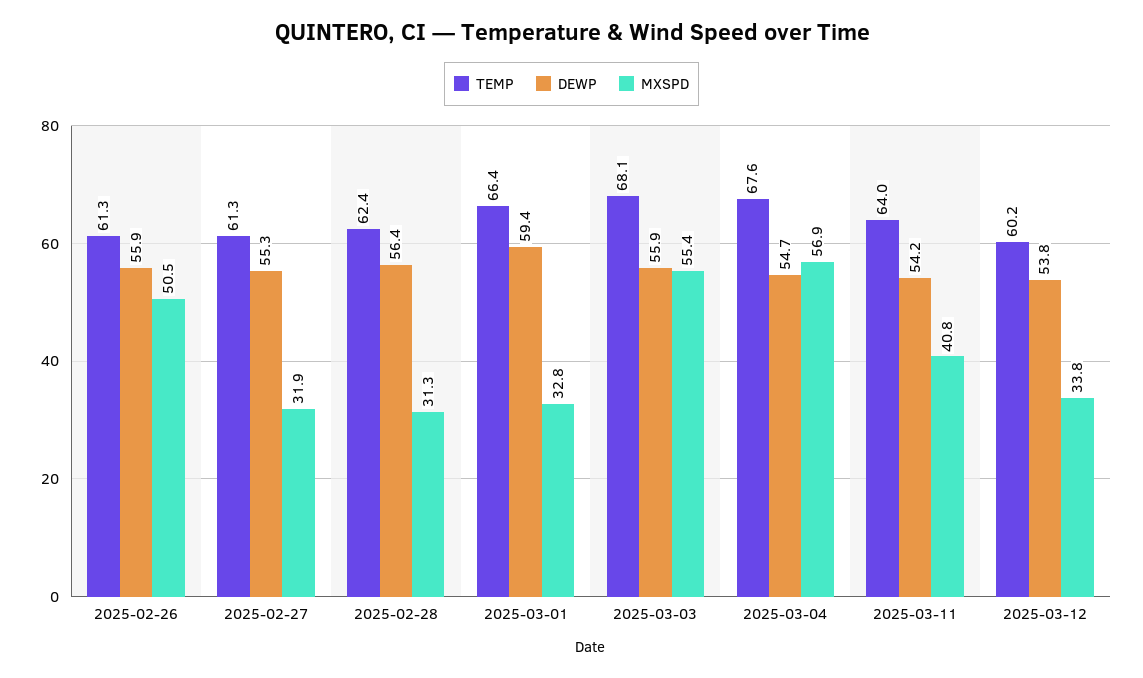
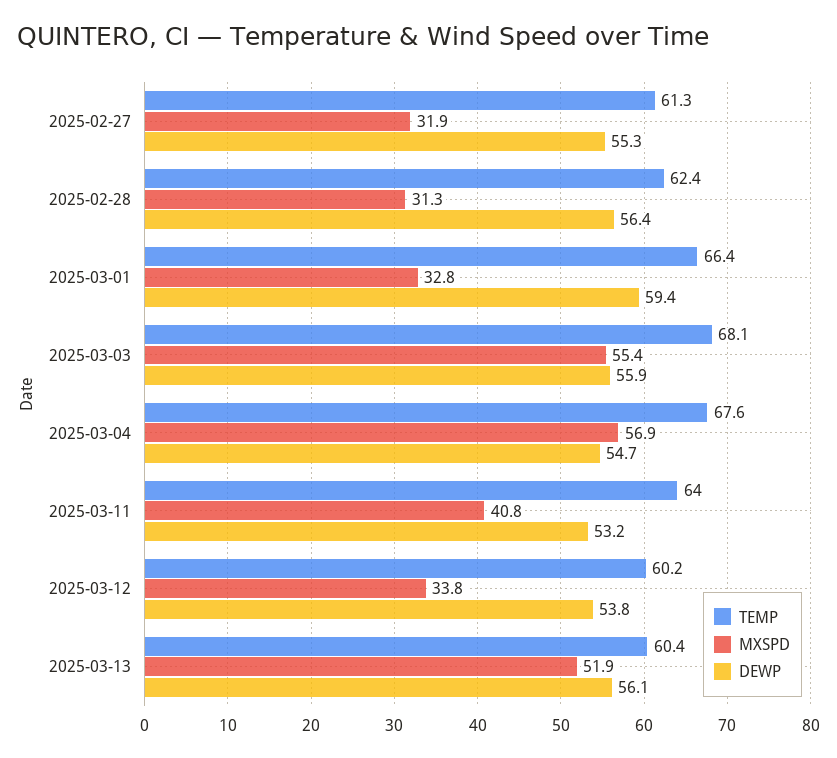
TEMP, 2025-02-26: 61.3 -> none
DEWP, 2025-02-26: 55.9 -> none
MXSPD, 2025-02-26: 50.5 -> none
DEWP, 2025-03-11: 54.2 -> 53.2
TEMP, 2025-03-13: none -> 60.4
MXSPD, 2025-03-13: none -> 51.9
DEWP, 2025-03-13: none -> 56.1

